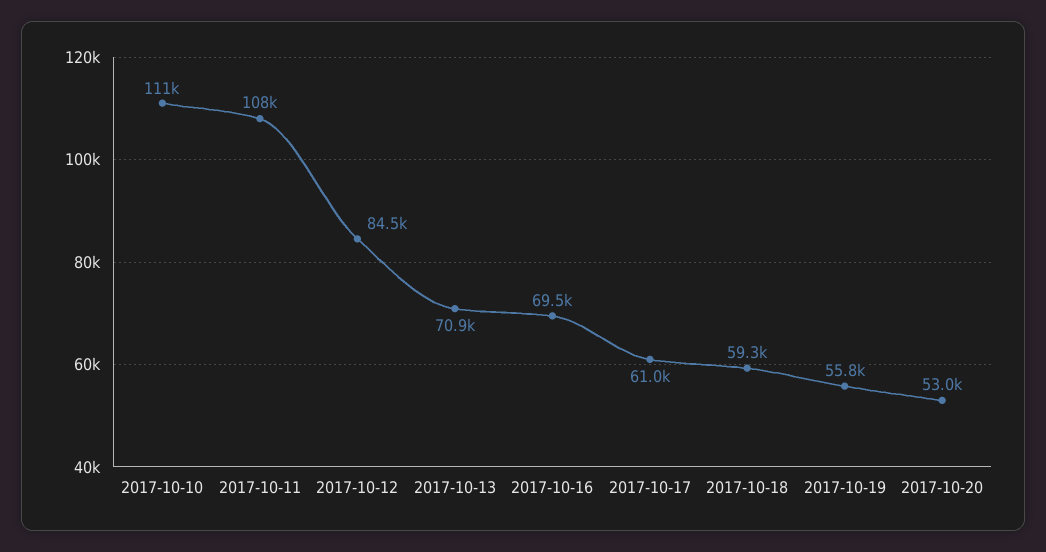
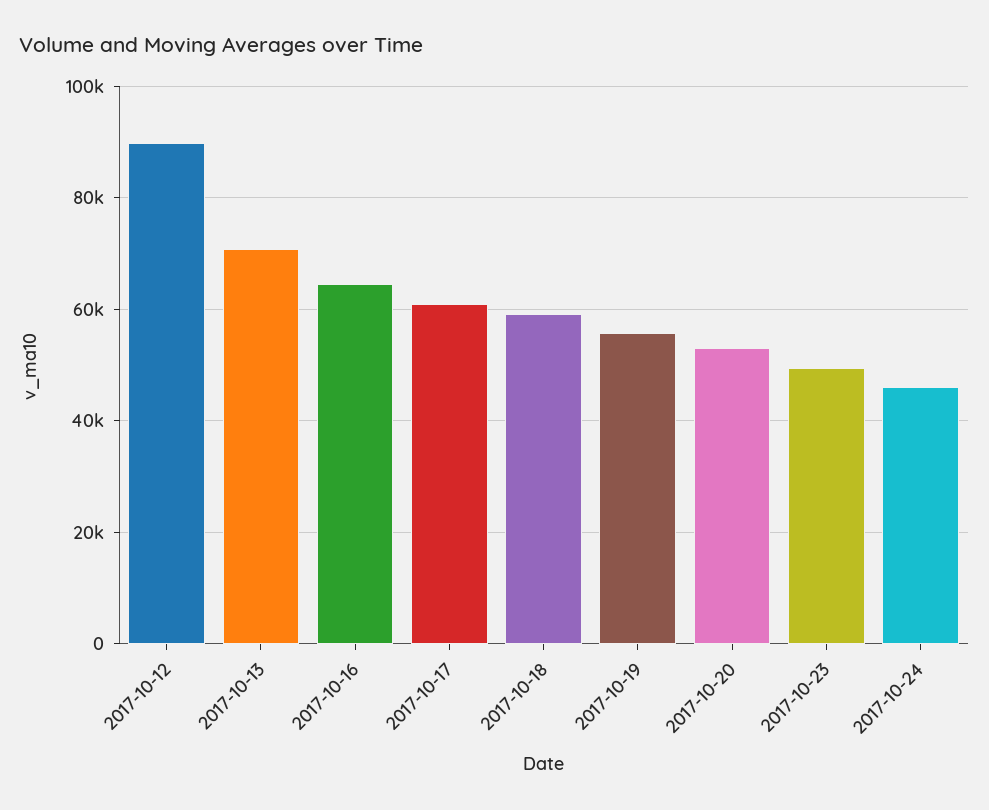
2017-10-10: 111000 -> none
2017-10-11: 108000 -> none
2017-10-12: 84500 -> 90000
2017-10-16: 69500 -> 64000
2017-10-23: none -> 50000
2017-10-24: none -> 46000

